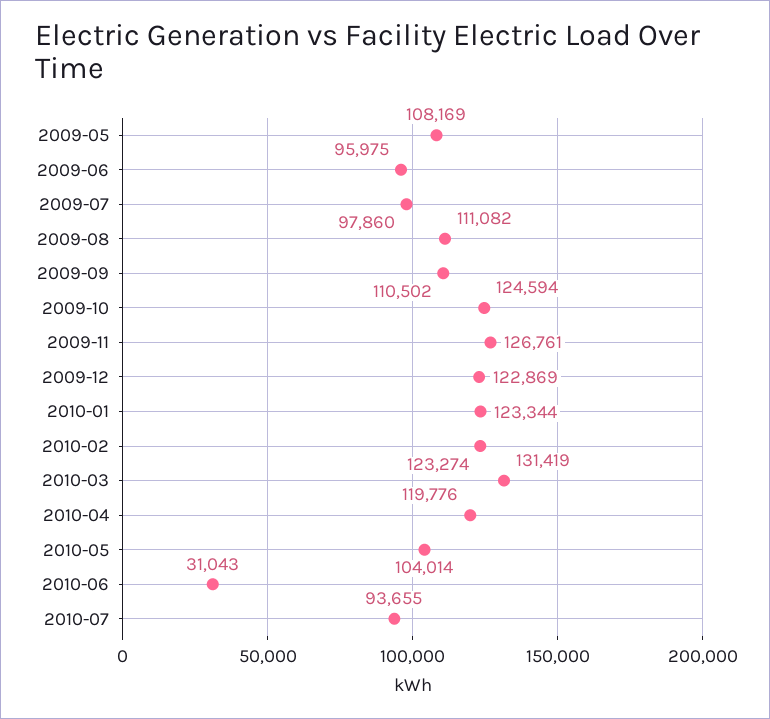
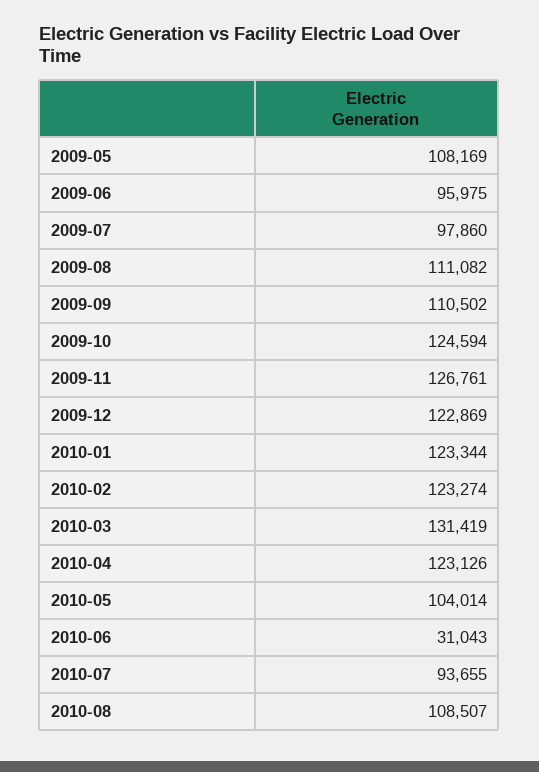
2010-04: 119776 -> 123126
2010-08: none -> 108507

